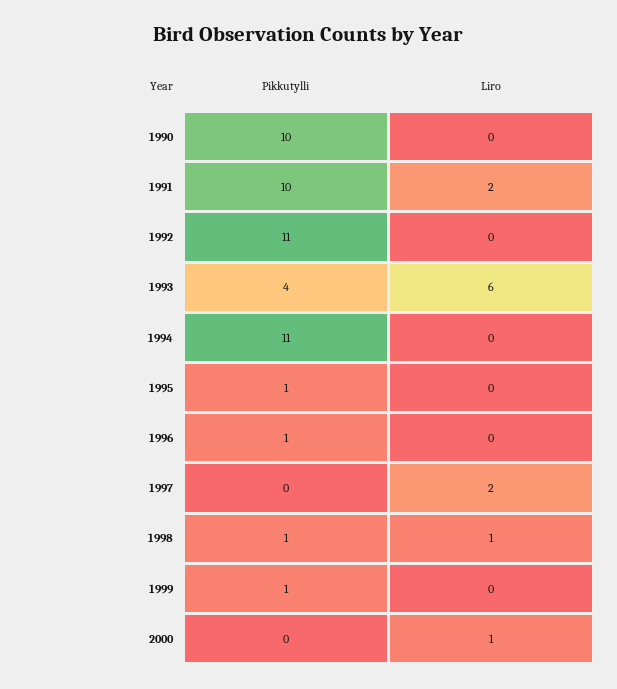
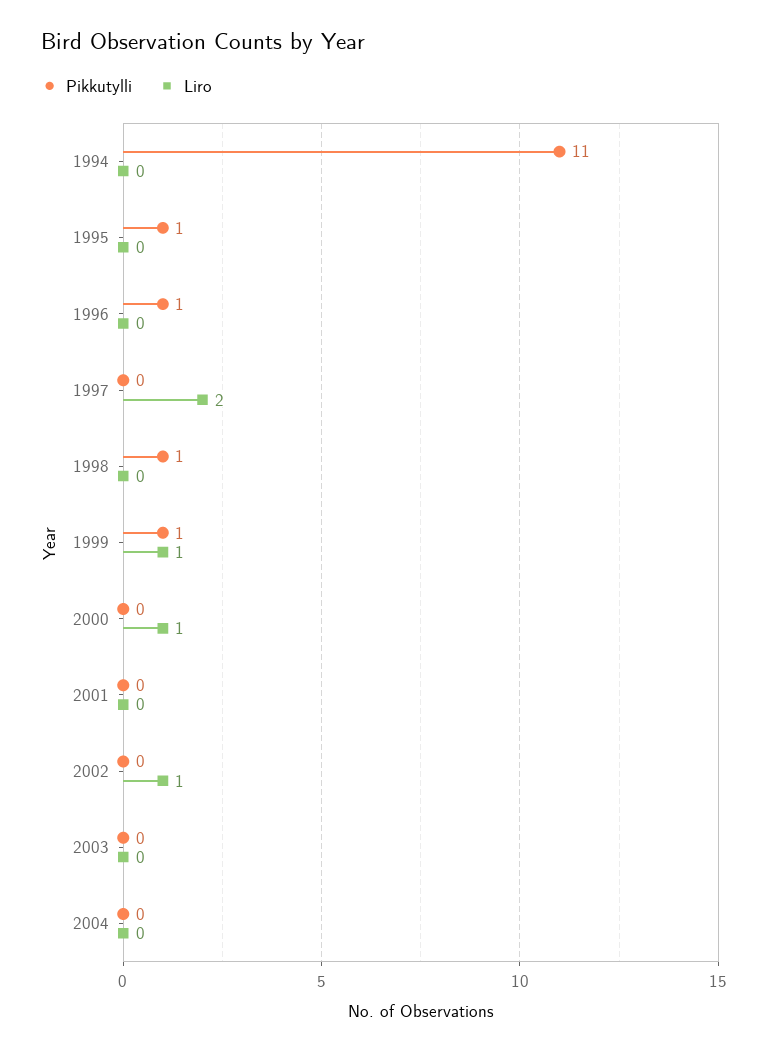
Pikkutylli, 1990: 10 -> none
Liro, 1990: 0 -> none
Pikkutylli, 1991: 10 -> none
Liro, 1991: 2 -> none
Pikkutylli, 1992: 11 -> none
Liro, 1992: 0 -> none
Pikkutylli, 1993: 4 -> none
Liro, 1993: 6 -> none
Liro, 1998: 1 -> 0
Liro, 1999: 0 -> 1
Pikkutylli, 2001: none -> 0
Liro, 2001: none -> 0
Pikkutylli, 2002: none -> 0
Liro, 2002: none -> 1
Pikkutylli, 2003: none -> 0
Liro, 2003: none -> 0
Pikkutylli, 2004: none -> 0
Liro, 2004: none -> 0

